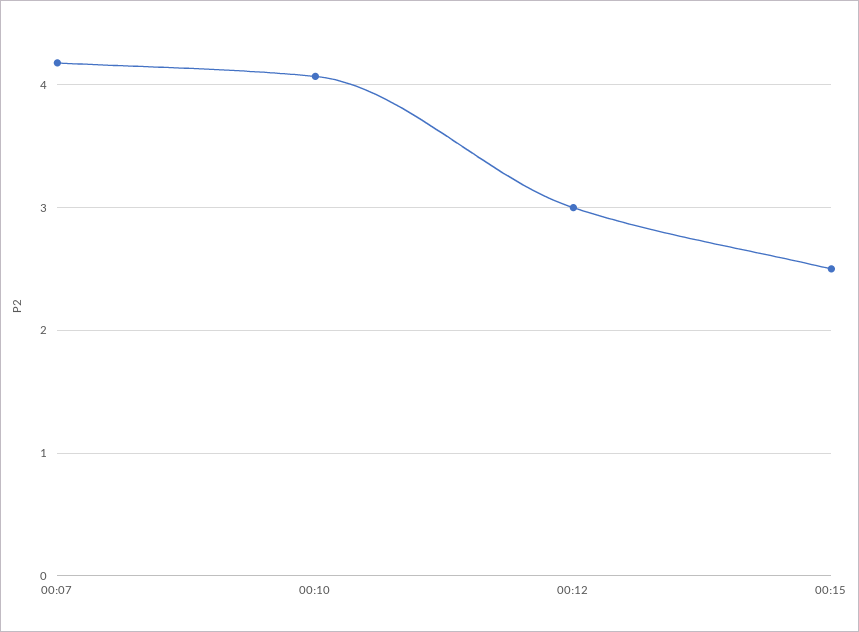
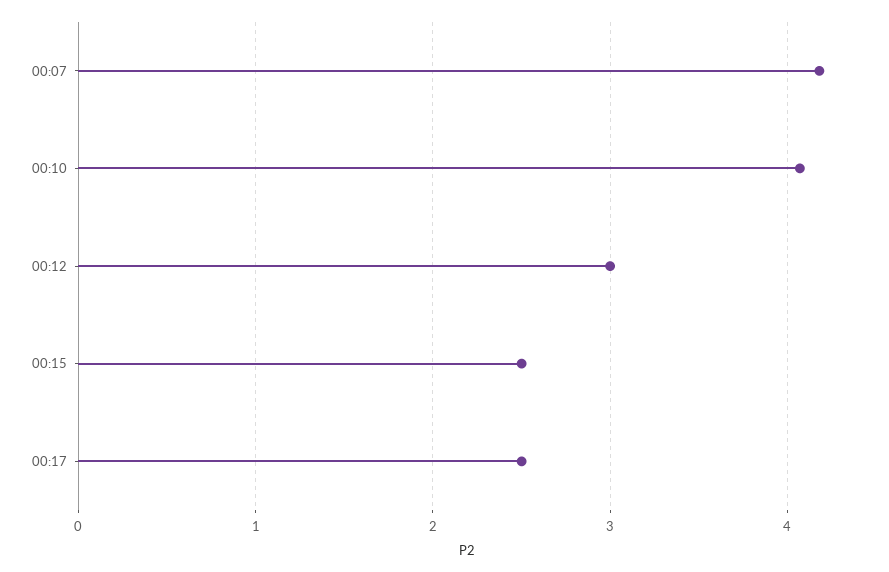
00:17: none -> 2.5

